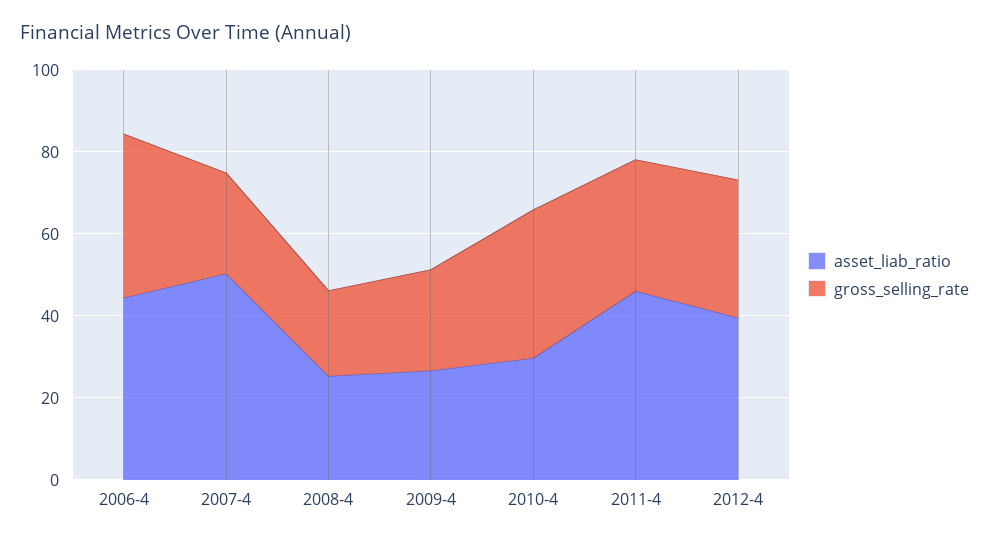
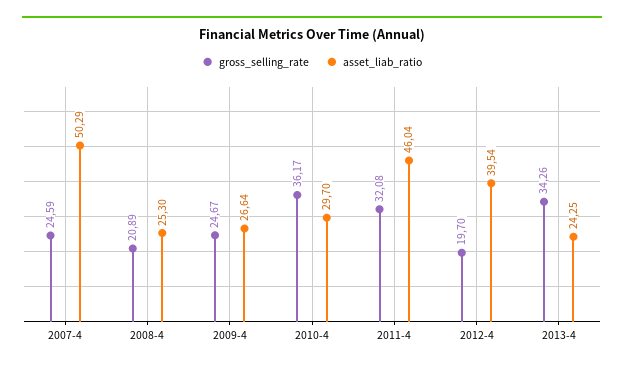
asset_liab_ratio, 2006-4: 45 -> none
gross_selling_rate, 2006-4: 40 -> none
gross_selling_rate, 2012-4: 35 -> 19.7
gross_selling_rate, 2013-4: none -> 34.26
asset_liab_ratio, 2013-4: none -> 24.25

